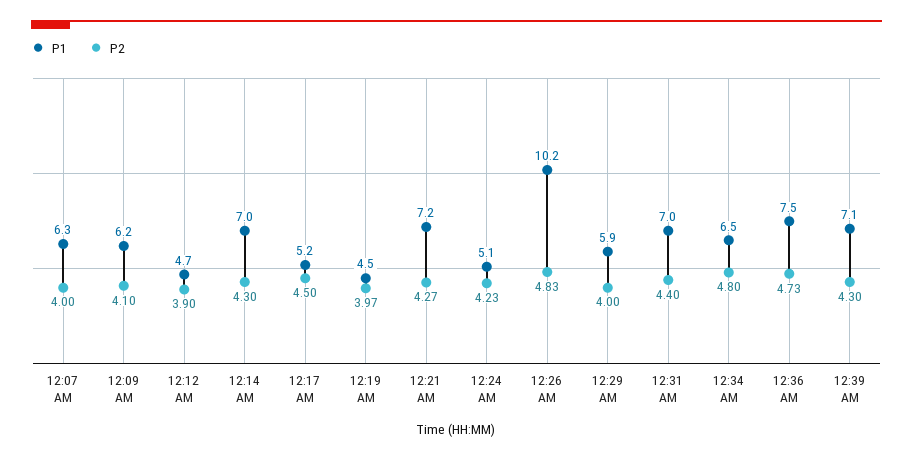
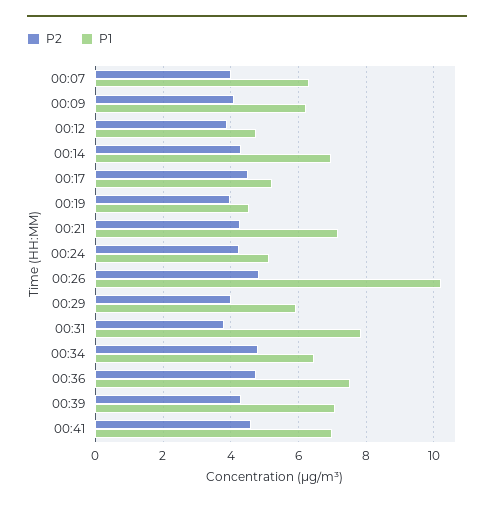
P1, 12:31 AM: 7 -> 7.8
P2, 12:31 AM: 4.4 -> 3.8
P2, 00:41: none -> 4.6
P1, 00:41: none -> 7

